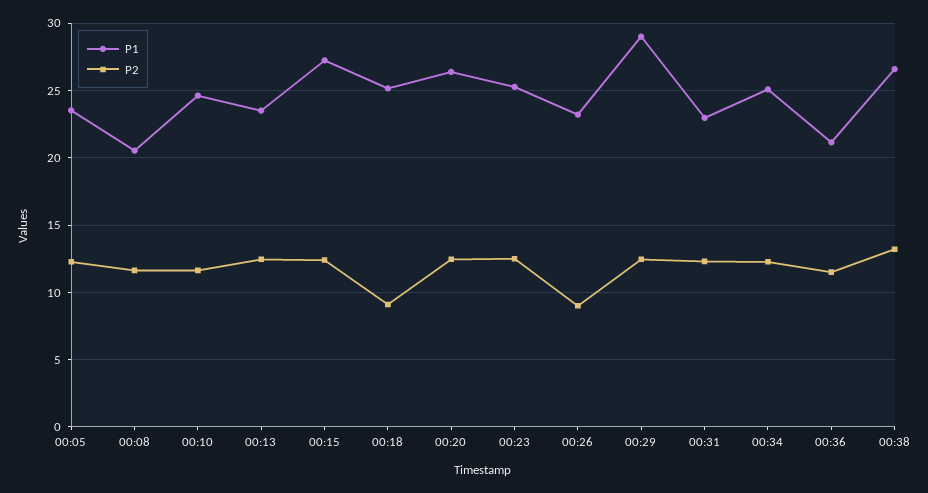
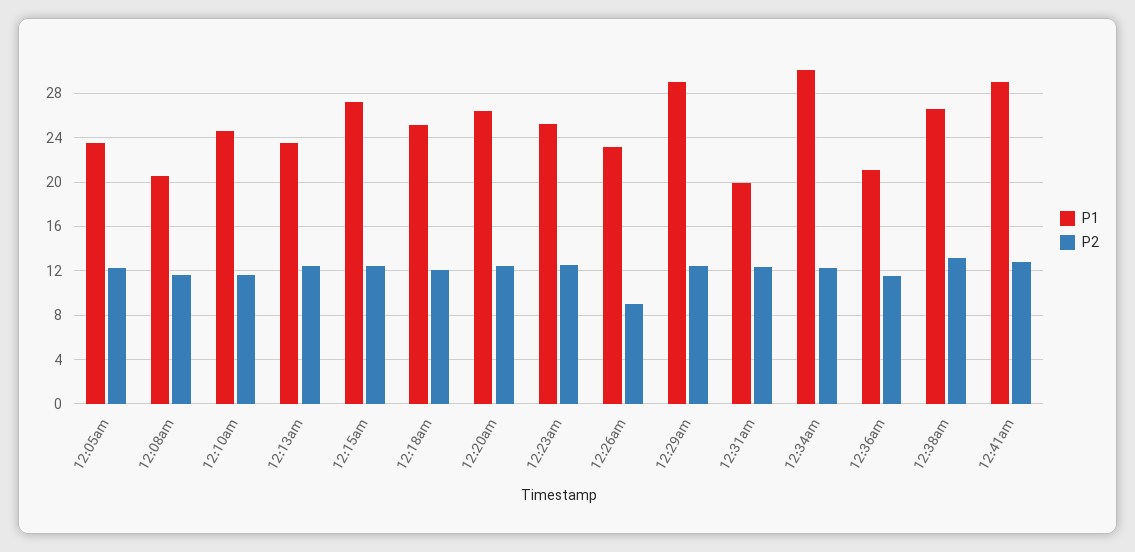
P2, 00:18: 9 -> 12
P1, 00:31: 23 -> 20
P1, 00:34: 25 -> 30
P1, 12:41am: none -> 29
P2, 12:41am: none -> 13

